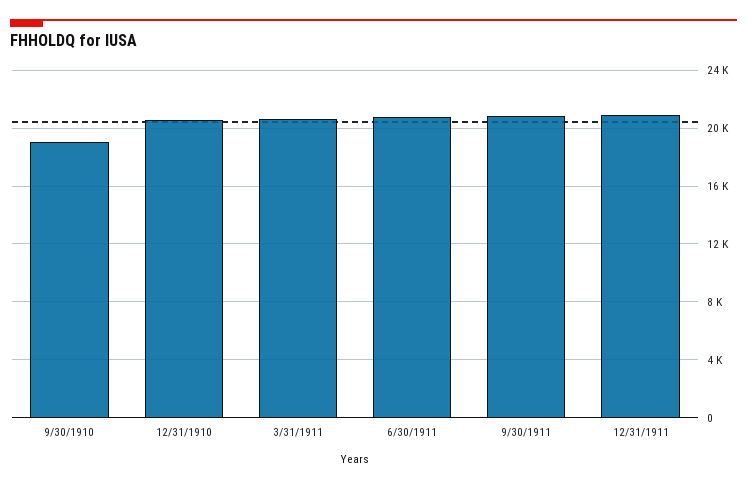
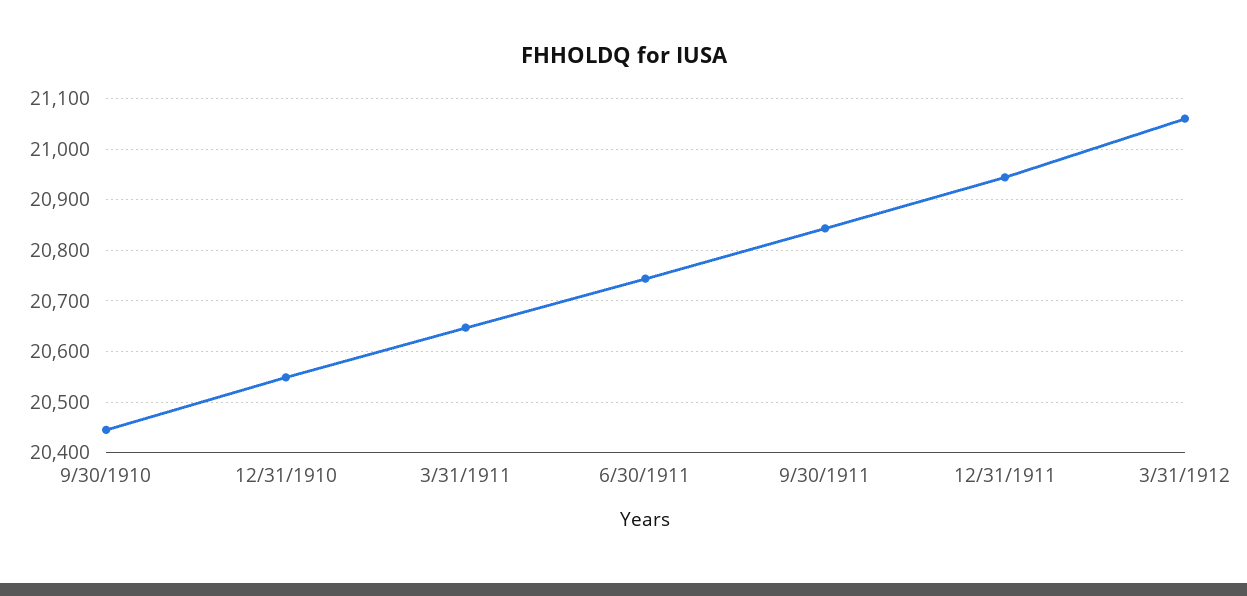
9/30/1910: 19000 -> 20440
3/31/1912: none -> 21060

